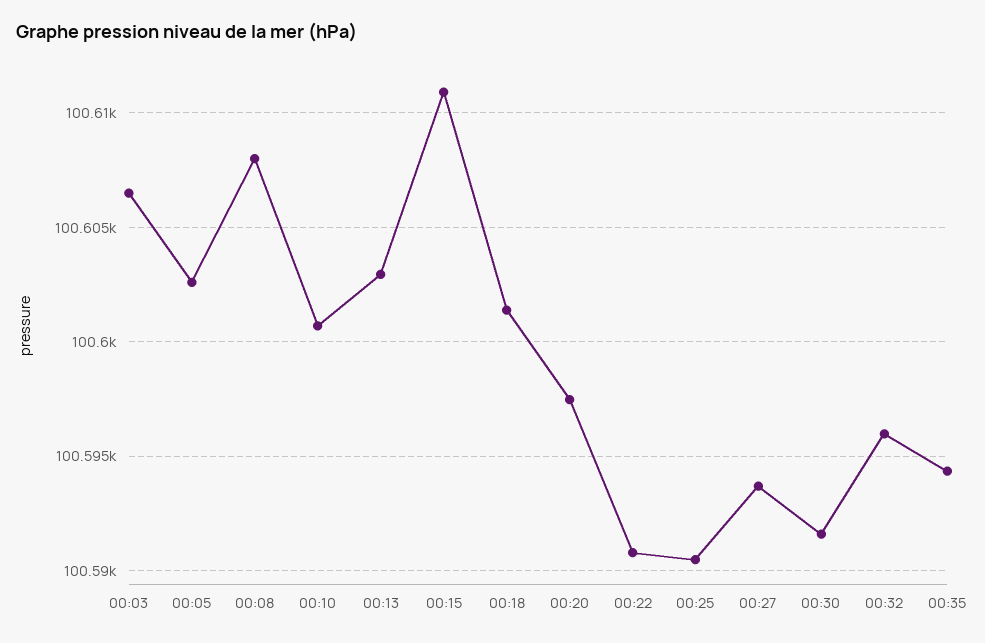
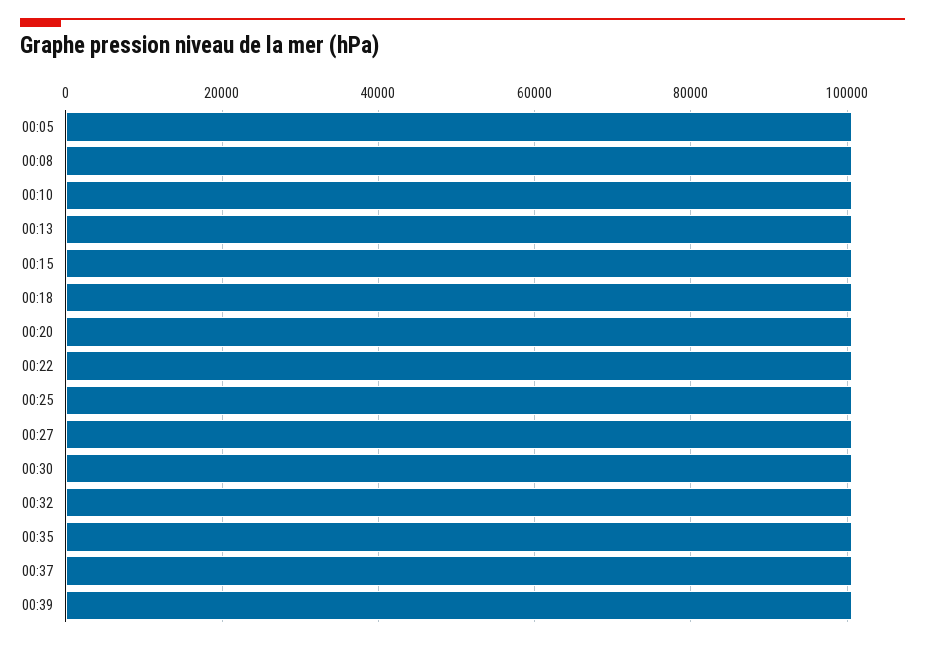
00:03: 100606.5 -> none
00:37: none -> 100000
00:39: none -> 100000

